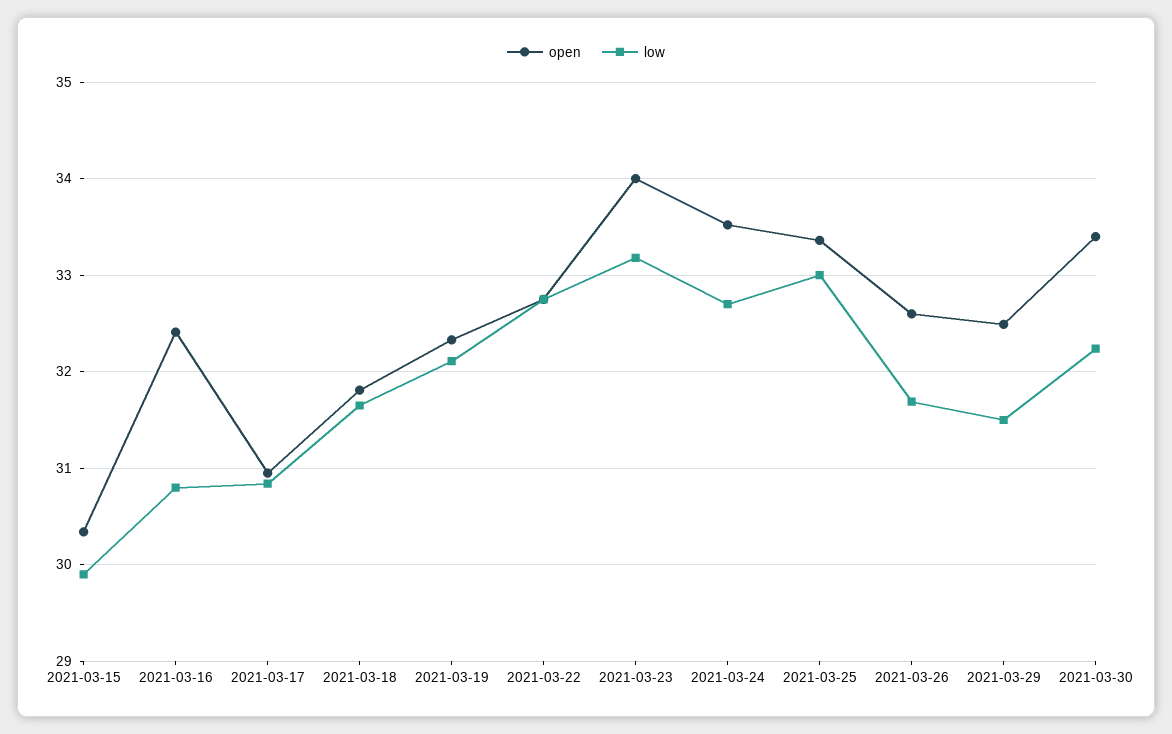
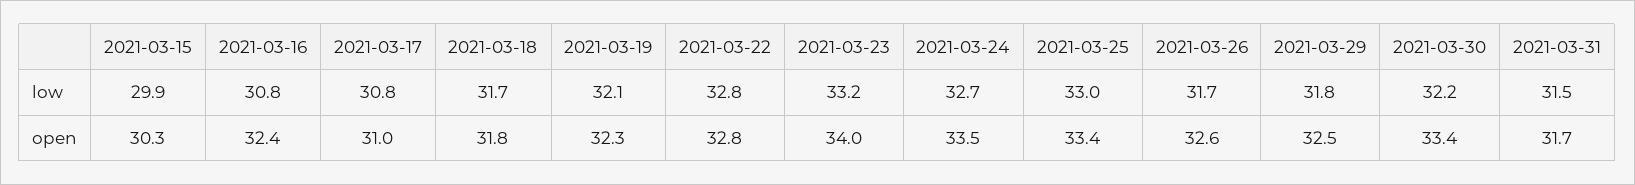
low, 2021-03-29: 31.5 -> 31.8
low, 2021-03-31: none -> 31.5
open, 2021-03-31: none -> 31.7

